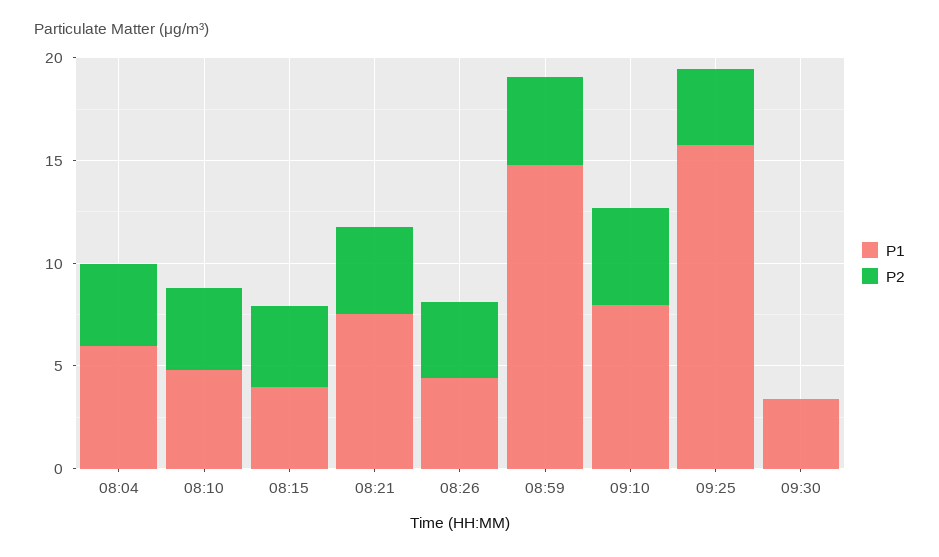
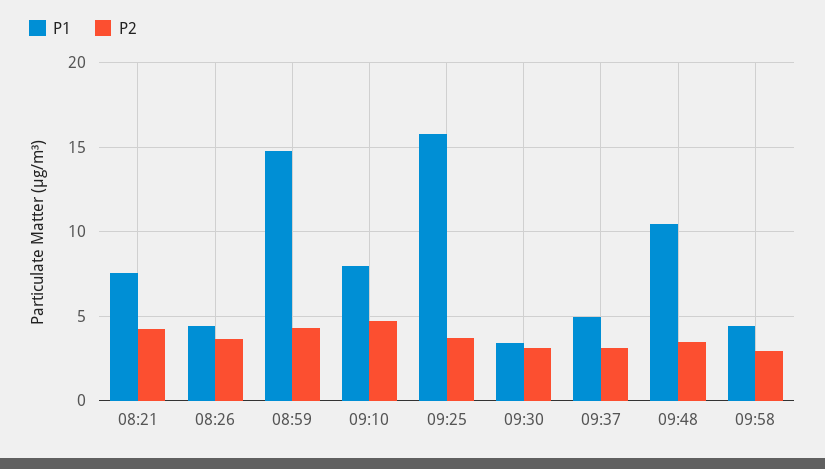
P1, 08:04: 6 -> none
P2, 08:04: 4 -> none
P1, 08:10: 5 -> none
P2, 08:10: 4 -> none
P1, 08:15: 4 -> none
P2, 08:15: 4 -> none
P2, 09:30: 0 -> 3
P1, 09:37: none -> 5
P2, 09:37: none -> 3
P1, 09:48: none -> 10.5
P2, 09:48: none -> 3.5
P1, 09:58: none -> 4.5
P2, 09:58: none -> 3

